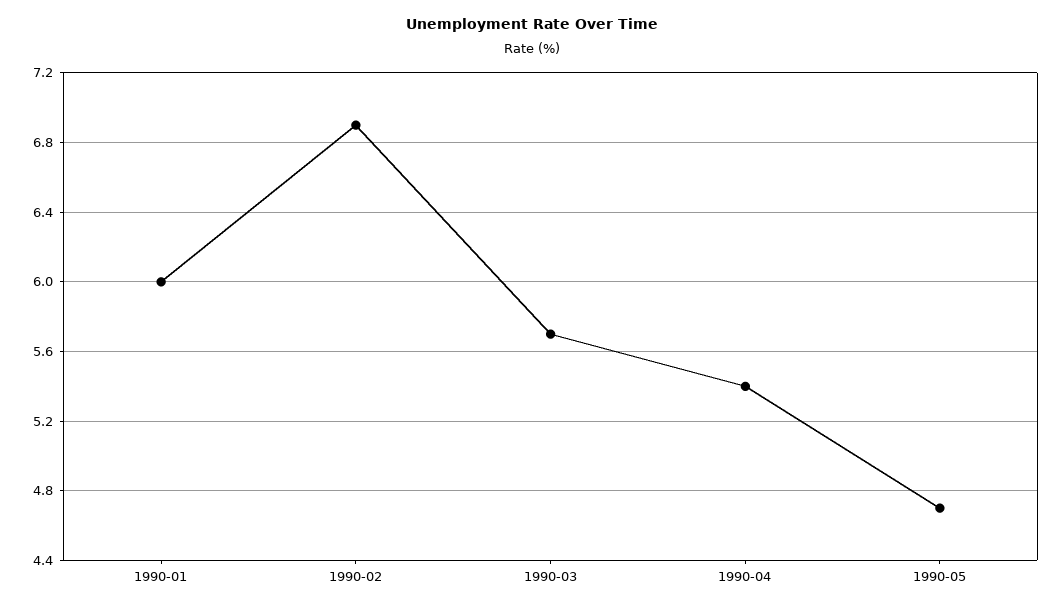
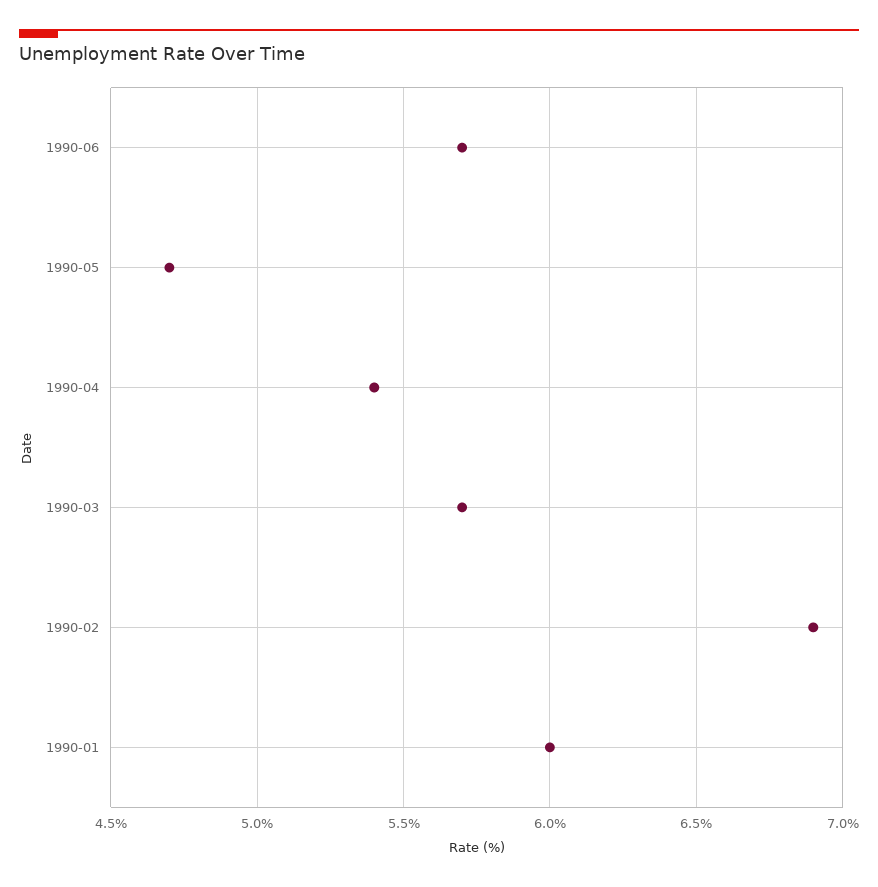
1990-06: none -> 5.7

